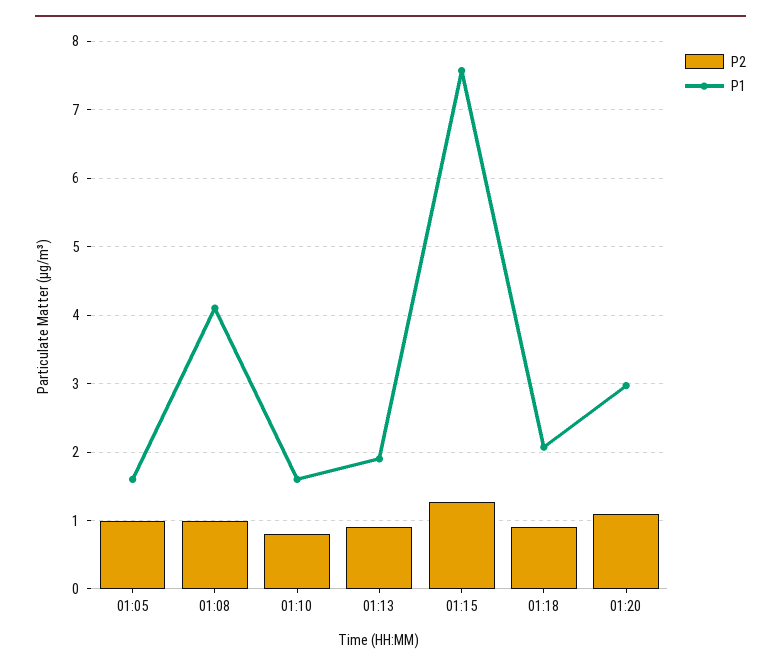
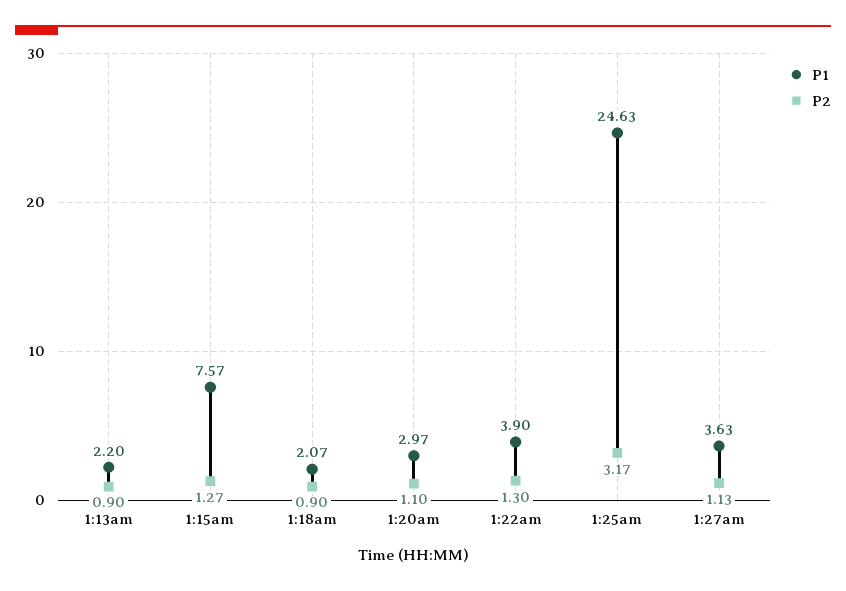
P2, 01:05: 1 -> none
P1, 01:05: 1.6 -> none
P2, 01:08: 1 -> none
P1, 01:08: 4.1 -> none
P2, 01:10: 0.8 -> none
P1, 01:10: 1.6 -> none
P1, 01:13: 1.9 -> 2.2
P1, 1:22am: none -> 3.9
P2, 1:22am: none -> 1.3
P1, 1:25am: none -> 24.63
P2, 1:25am: none -> 3.17
P1, 1:27am: none -> 3.63
P2, 1:27am: none -> 1.13

